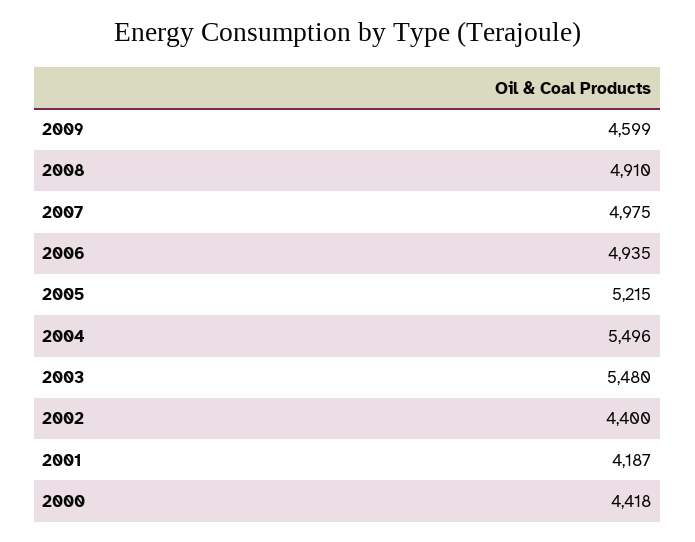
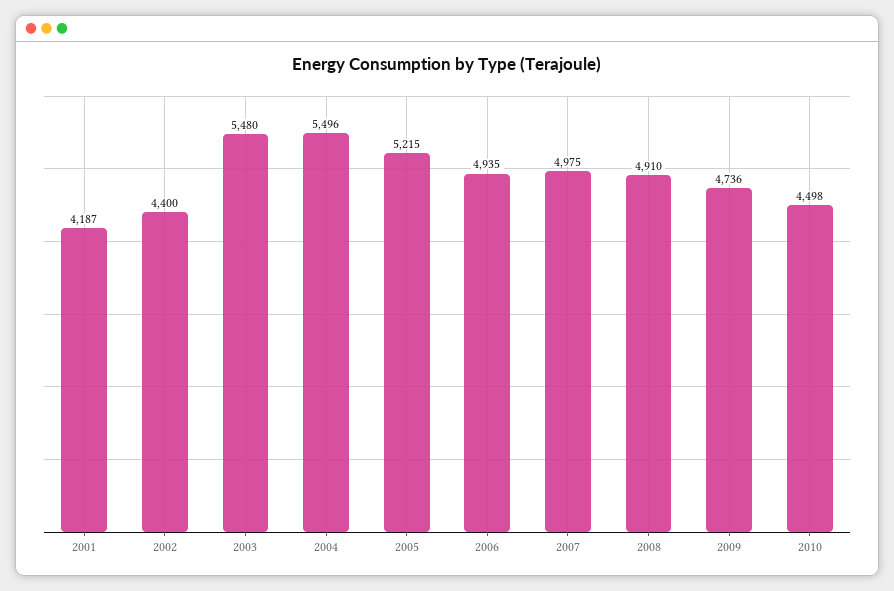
2009: 4599 -> 4736
2000: 4418 -> none
2010: none -> 4498

